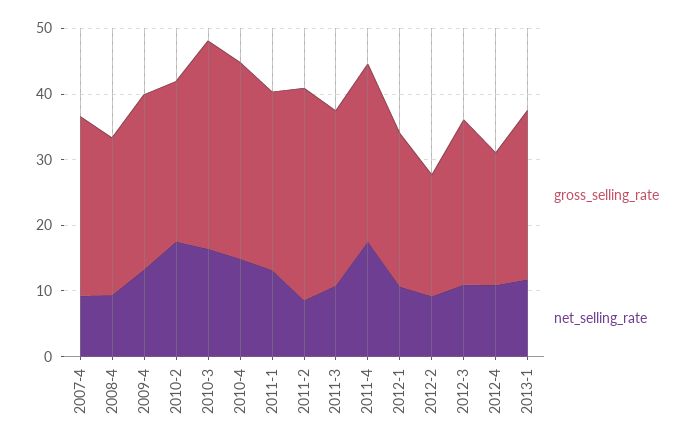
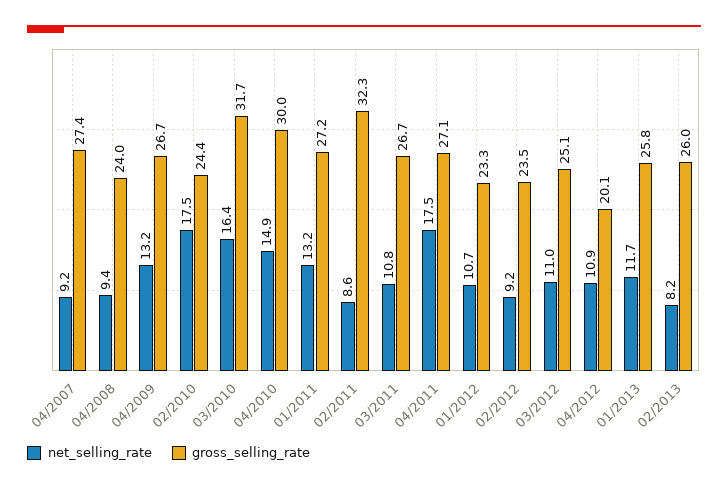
gross_selling_rate, 2012-2: 18 -> 23.5
net_selling_rate, 02/2013: none -> 8.2
gross_selling_rate, 02/2013: none -> 26

